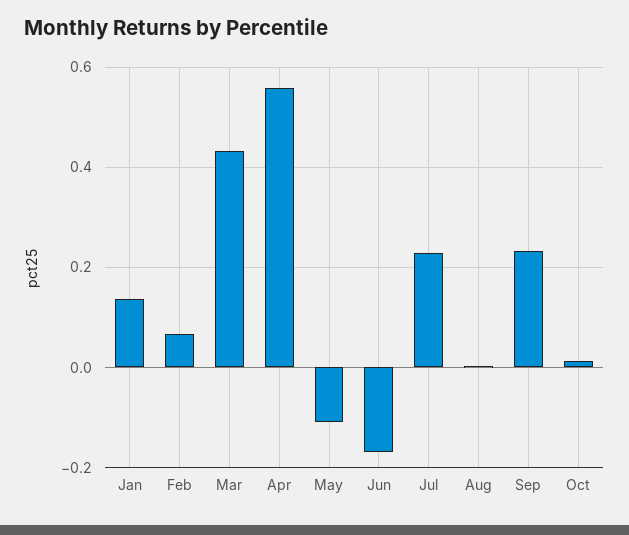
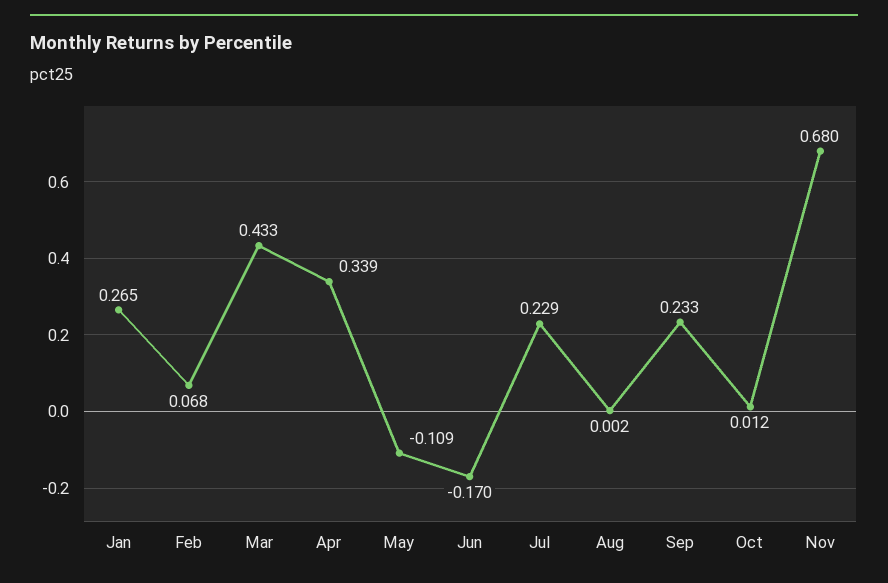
Jan: 0.14 -> 0.265
Apr: 0.56 -> 0.339
Nov: none -> 0.68

